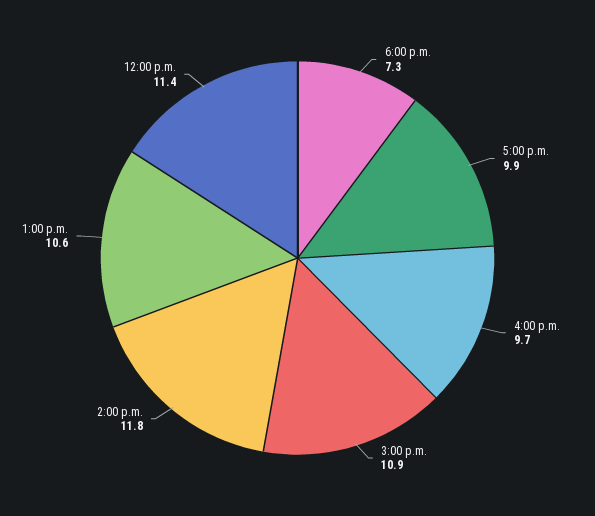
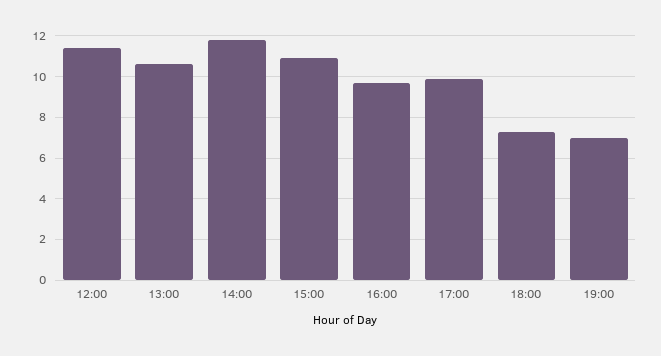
19:00: none -> 7

